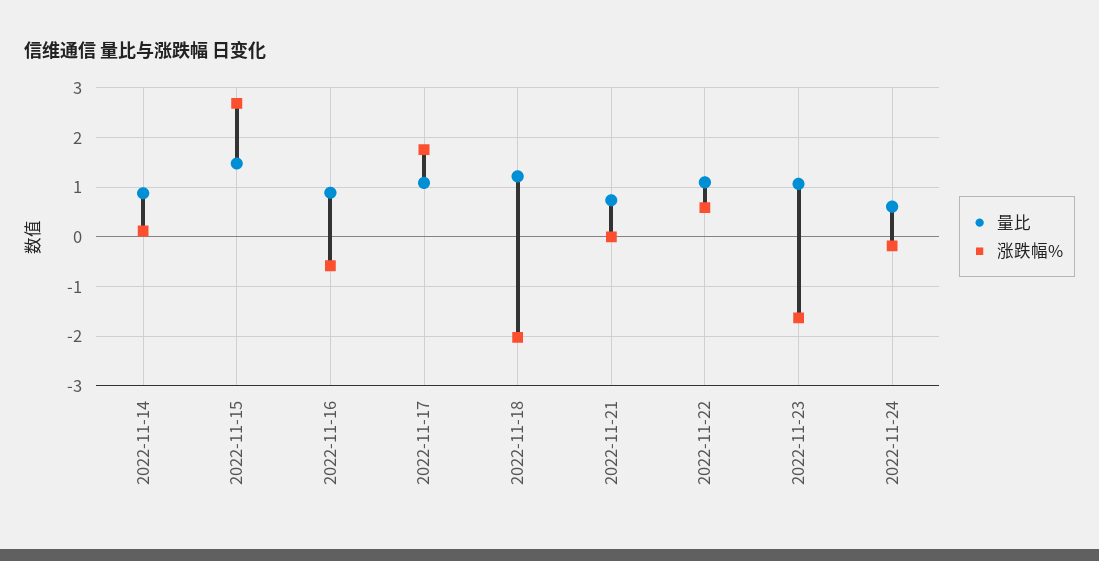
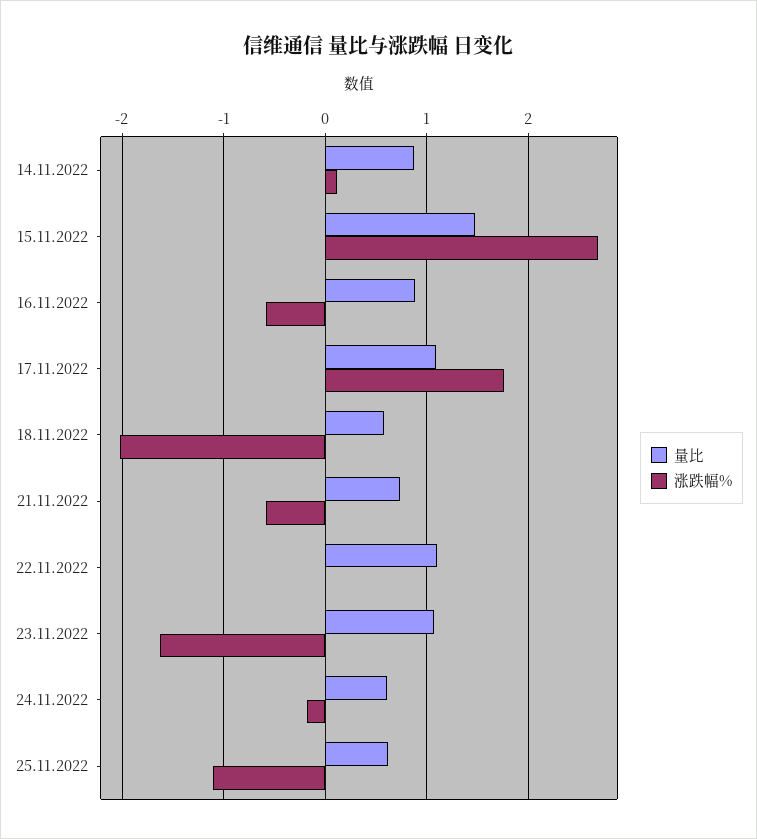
量比, 2022-11-18: 1.2 -> 0.6
涨跌幅%, 2022-11-21: 0 -> -0.6
涨跌幅%, 2022-11-22: 0.6 -> 0
量比, 25.11.2022: none -> 0.6
涨跌幅%, 25.11.2022: none -> -1.1

